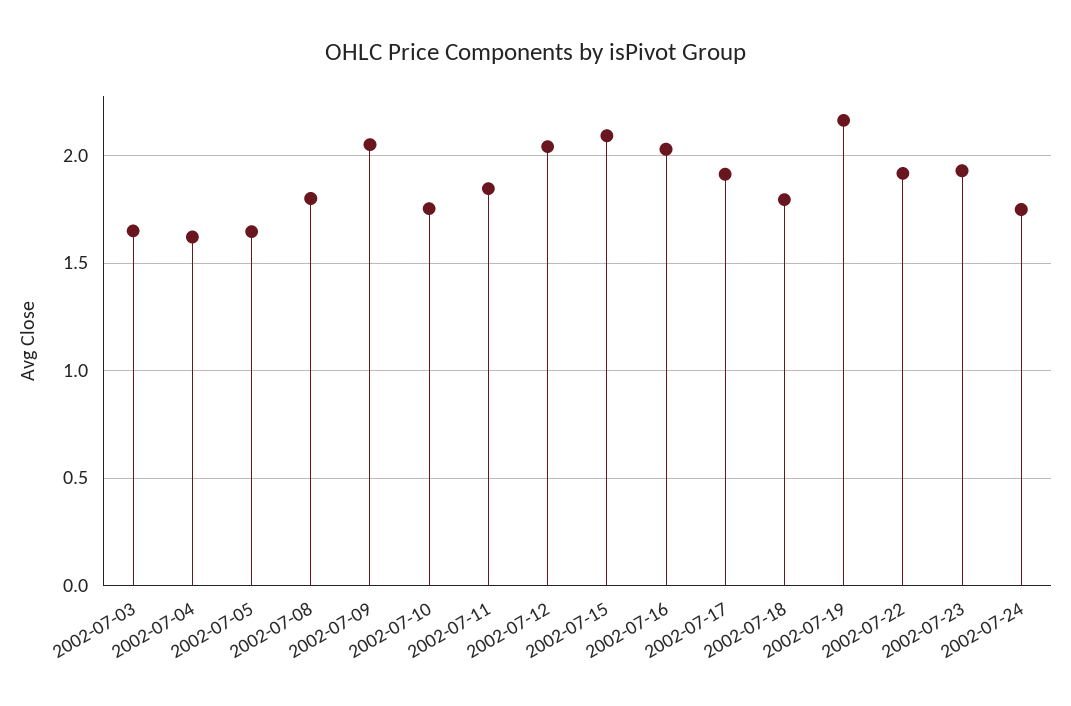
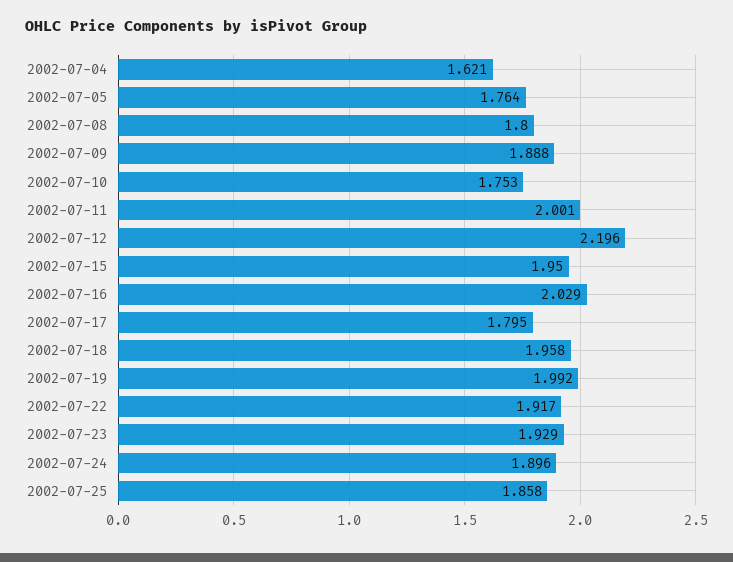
2002-07-03: 1.65 -> none
2002-07-05: 1.65 -> 1.764
2002-07-09: 2.05 -> 1.888
2002-07-11: 1.85 -> 2.001
2002-07-12: 2.05 -> 2.196
2002-07-15: 2.1 -> 1.95
2002-07-17: 1.9 -> 1.795
2002-07-18: 1.8 -> 1.958
2002-07-19: 2.15 -> 1.992
2002-07-24: 1.75 -> 1.896
2002-07-25: none -> 1.858

